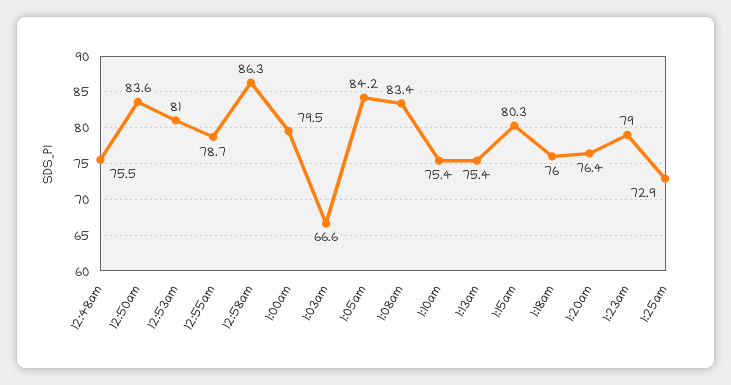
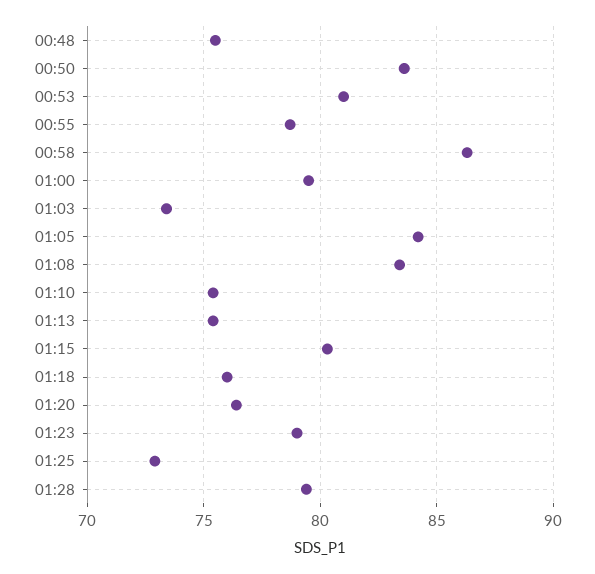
1:03am: 66.6 -> 73.5
01:28: none -> 79.5

